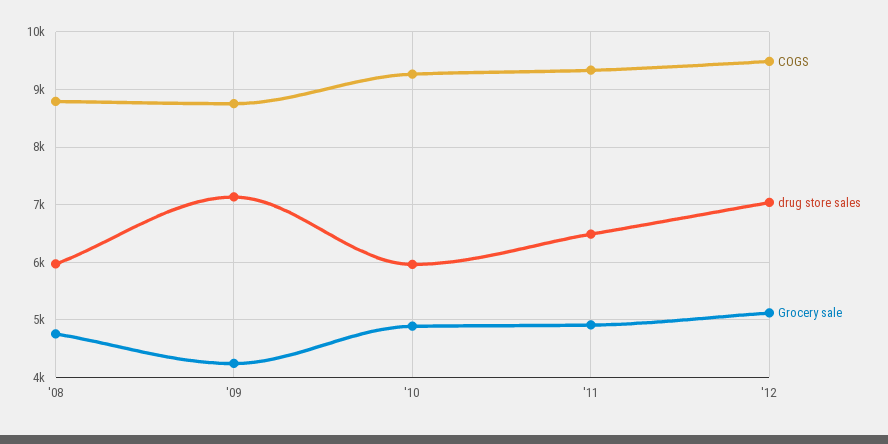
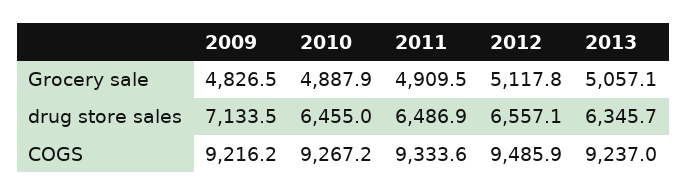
COGS, '08: 8800 -> none
drug store sales, '08: 6000 -> none
Grocery sale, '08: 4800 -> none
COGS, '09: 8800 -> 9216.2
Grocery sale, '09: 4200 -> 4826.5
drug store sales, '10: 6000 -> 6455
drug store sales, '12: 7000 -> 6557.1
Grocery sale, 2013: none -> 5057.1
drug store sales, 2013: none -> 6345.7
COGS, 2013: none -> 9237

